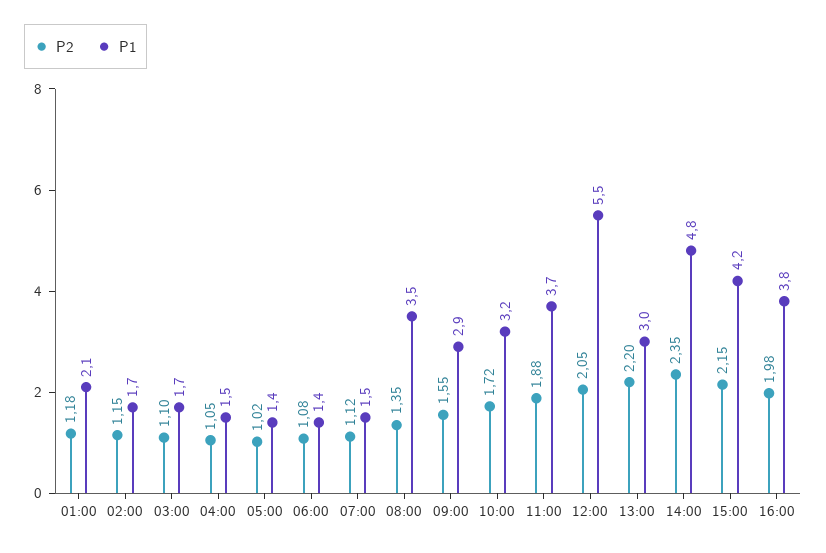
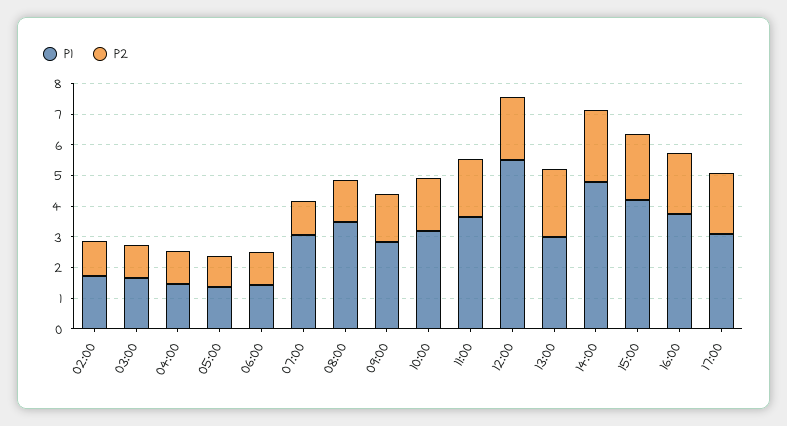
P2, 01:00: 1.18 -> none
P1, 01:00: 2.1 -> none
P1, 07:00: 1.5 -> 3
P1, 17:00: none -> 3
P2, 17:00: none -> 2

